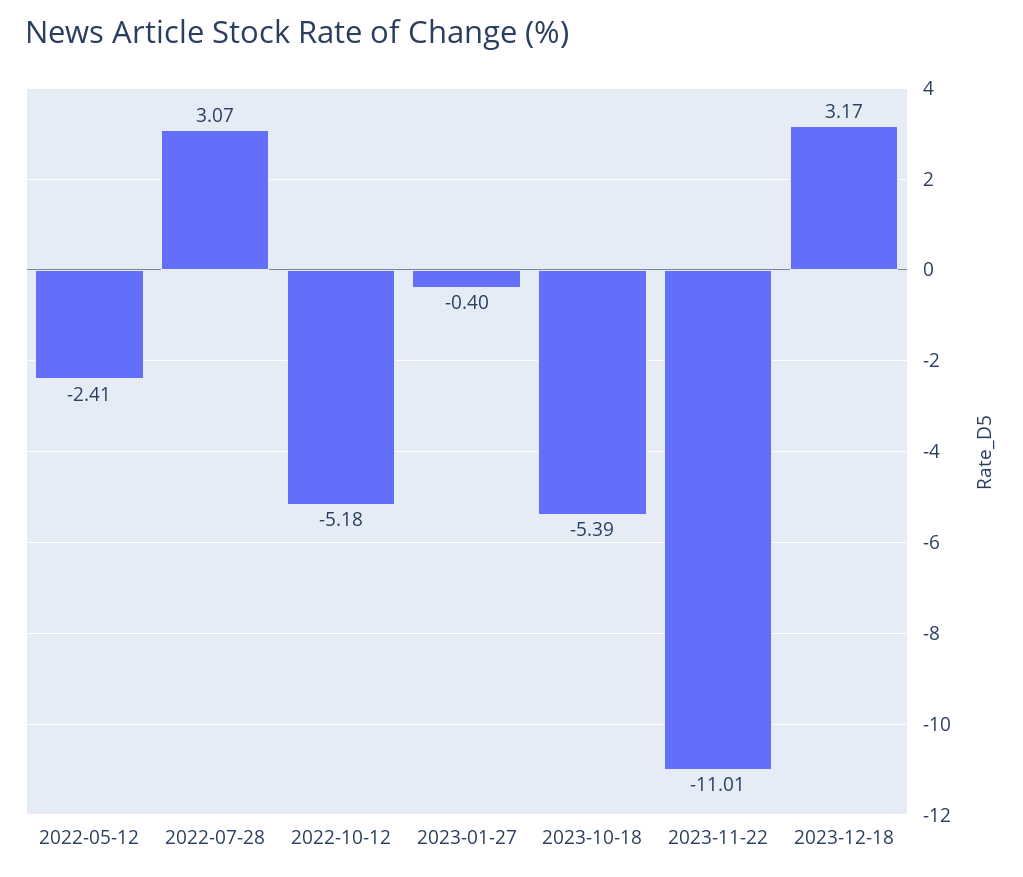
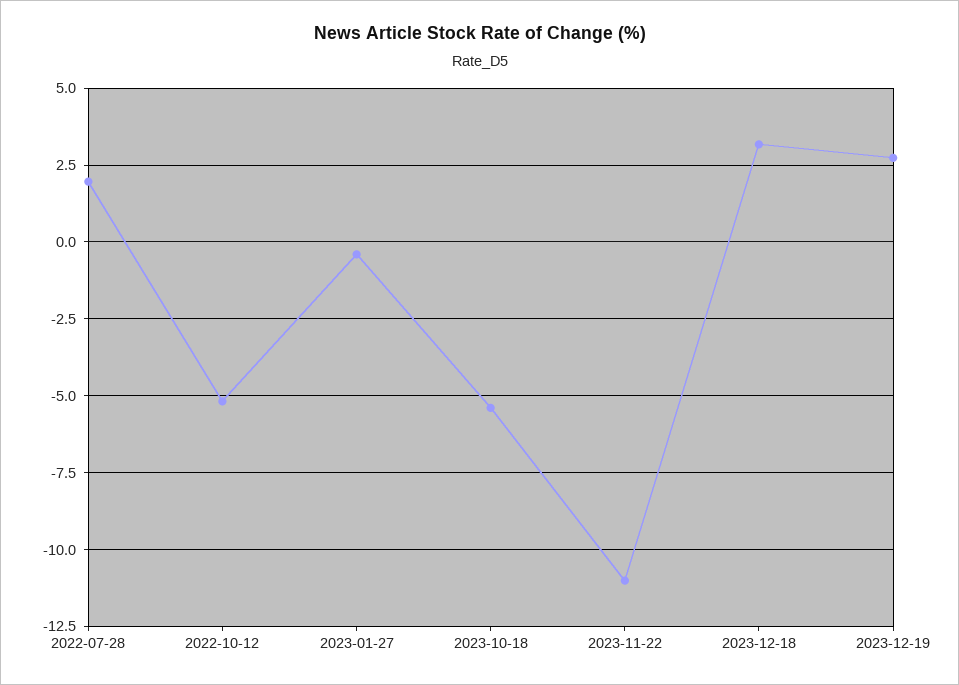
2022-05-12: -2.41 -> none
2022-07-28: 3.07 -> 2
2023-12-19: none -> 2.75

